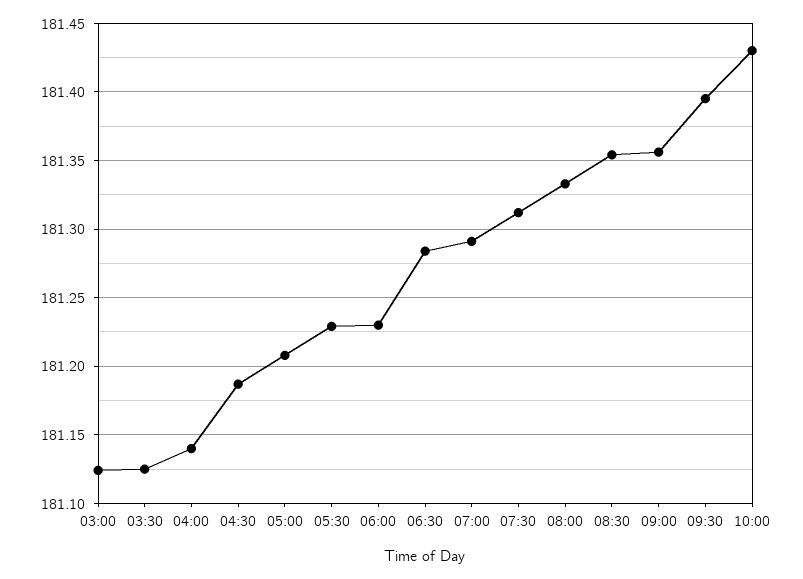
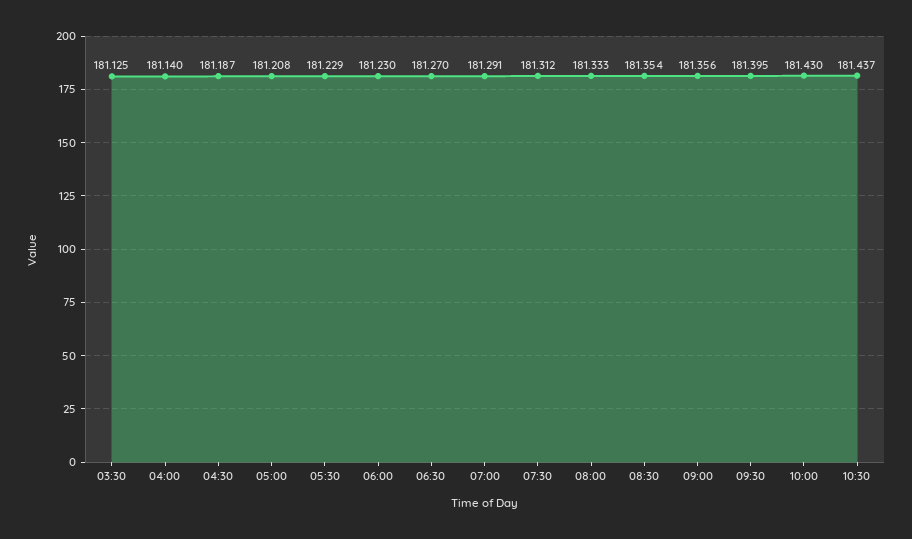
03:00: 181.125 -> none
06:30: 181.285 -> 181.27
10:30: none -> 181.437

